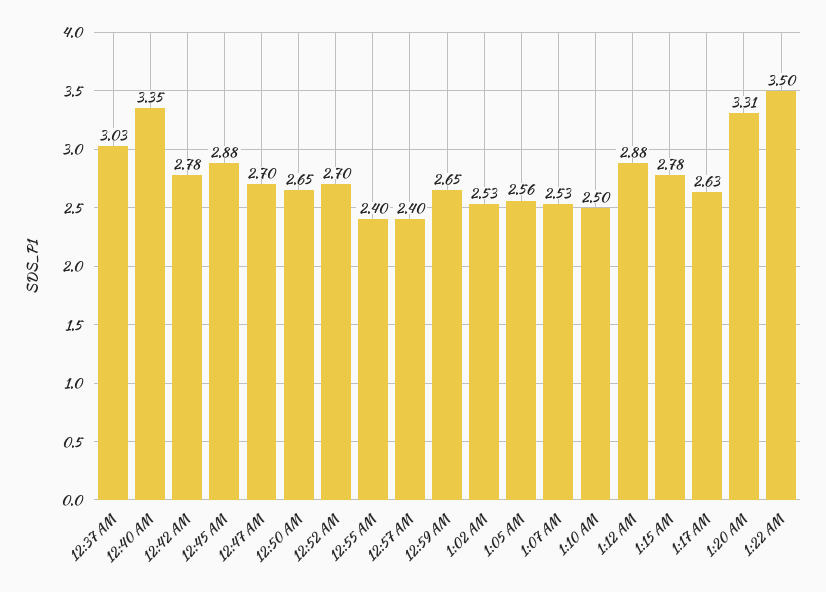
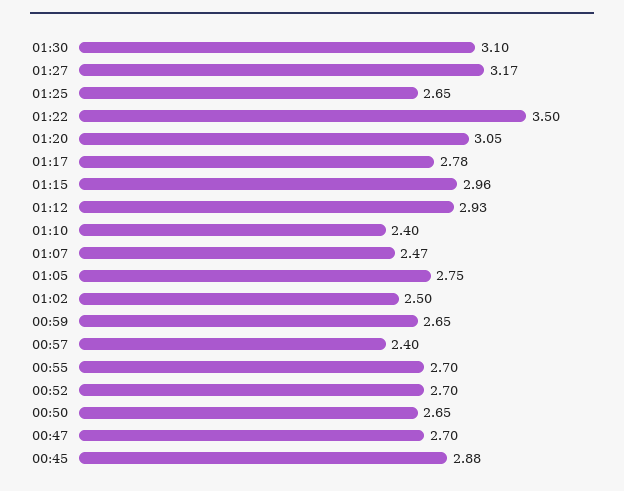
12:37 AM: 3.03 -> none
12:40 AM: 3.35 -> none
12:42 AM: 2.78 -> none
12:55 AM: 2.4 -> 2.7
1:02 AM: 2.53 -> 2.5
1:05 AM: 2.56 -> 2.75
1:07 AM: 2.53 -> 2.47
1:10 AM: 2.5 -> 2.4
1:12 AM: 2.88 -> 2.93
1:15 AM: 2.78 -> 2.96
1:17 AM: 2.63 -> 2.78
1:20 AM: 3.31 -> 3.05
01:30: none -> 3.1
01:27: none -> 3.17
01:25: none -> 2.65

